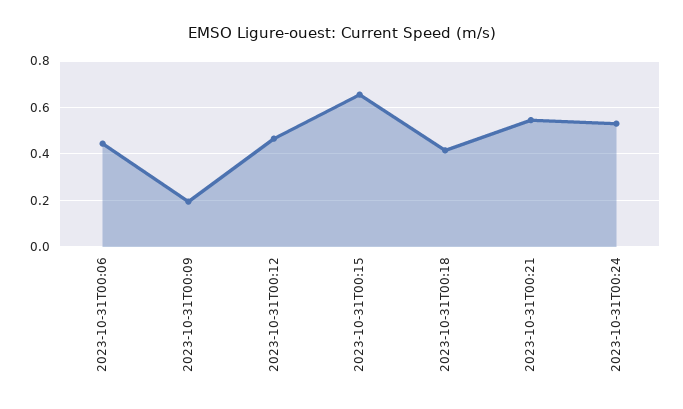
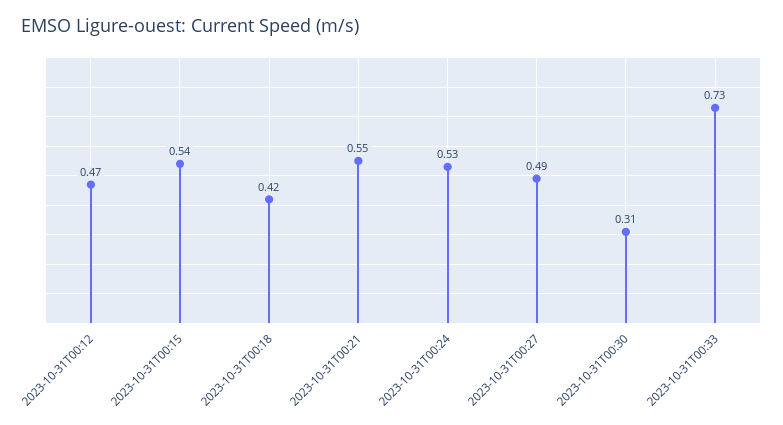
2023-10-31T00:06: 0.45 -> none
2023-10-31T00:09: 0.2 -> none
2023-10-31T00:15: 0.65 -> 0.54
2023-10-31T00:27: none -> 0.49
2023-10-31T00:30: none -> 0.31
2023-10-31T00:33: none -> 0.73

